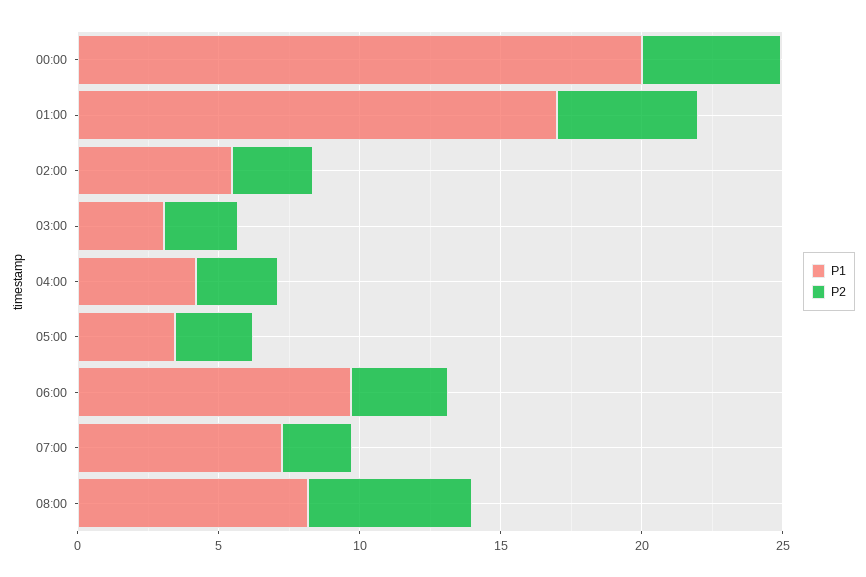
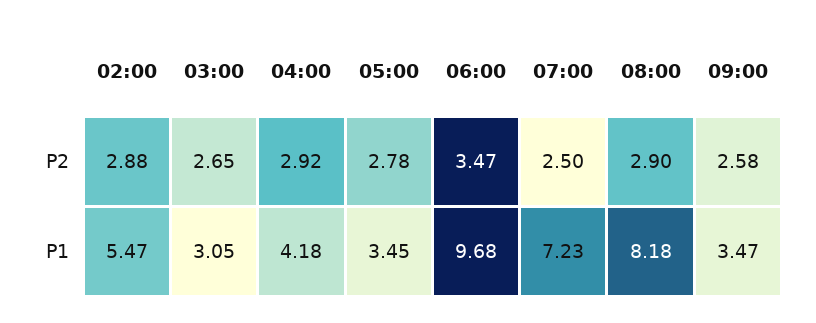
P1, 00:00: 20 -> none
P2, 00:00: 5 -> none
P1, 01:00: 17 -> none
P2, 01:00: 5 -> none
P2, 08:00: 6 -> 2.9
P2, 09:00: none -> 2.58
P1, 09:00: none -> 3.47

